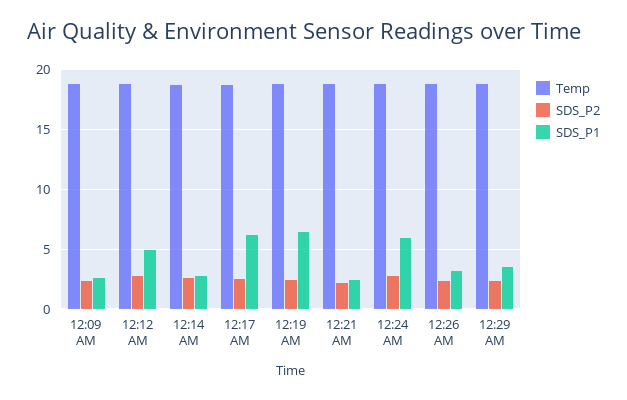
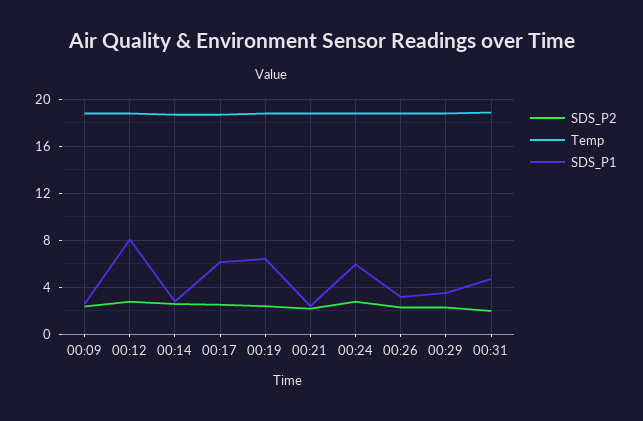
SDS_P1, 12:12 AM: 5 -> 8
SDS_P2, 00:31: none -> 2
Temp, 00:31: none -> 19
SDS_P1, 00:31: none -> 5

